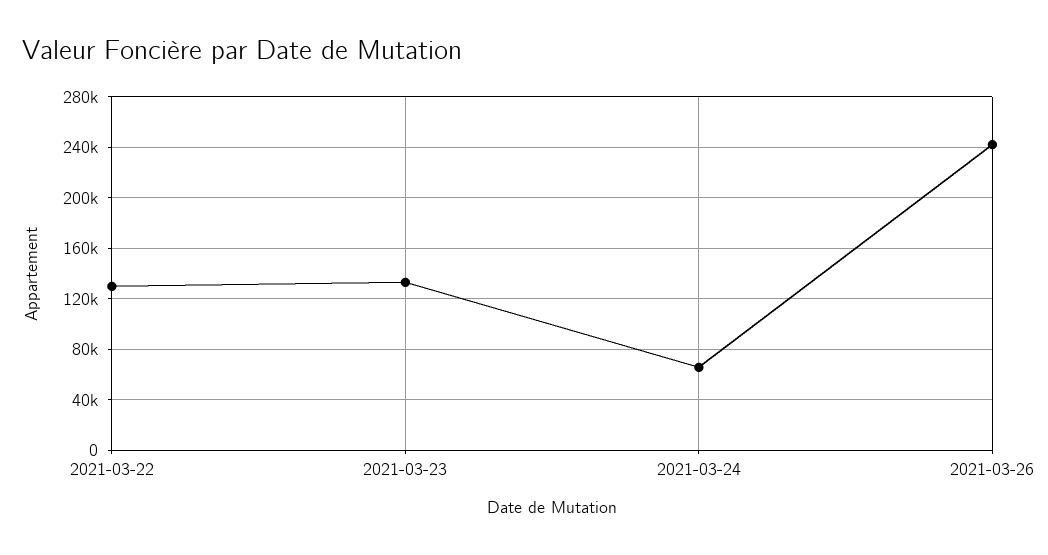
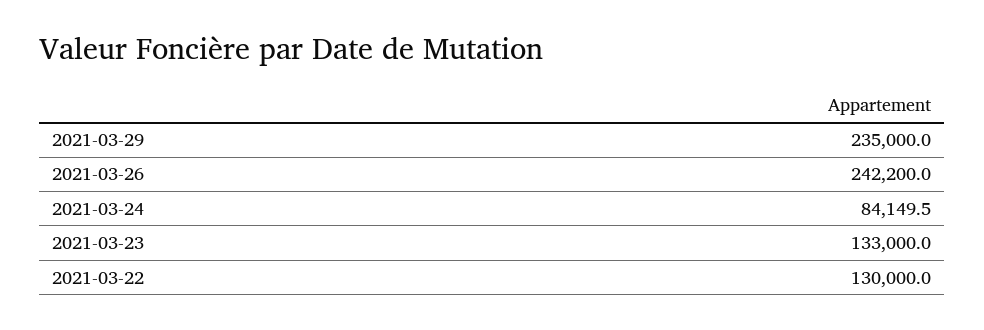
2021-03-24: 65000 -> 84149.5
2021-03-29: none -> 235000

